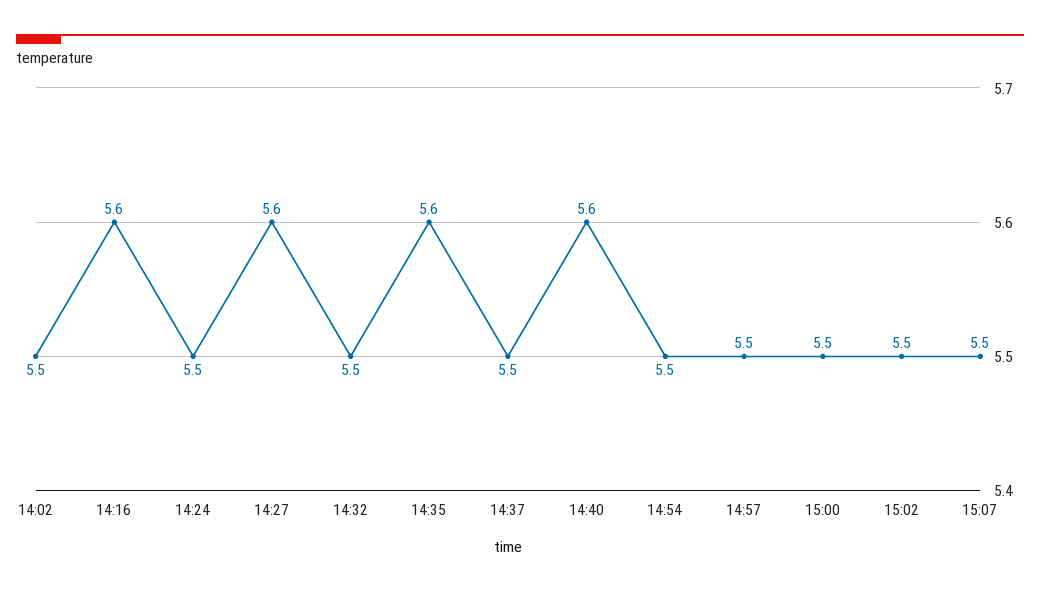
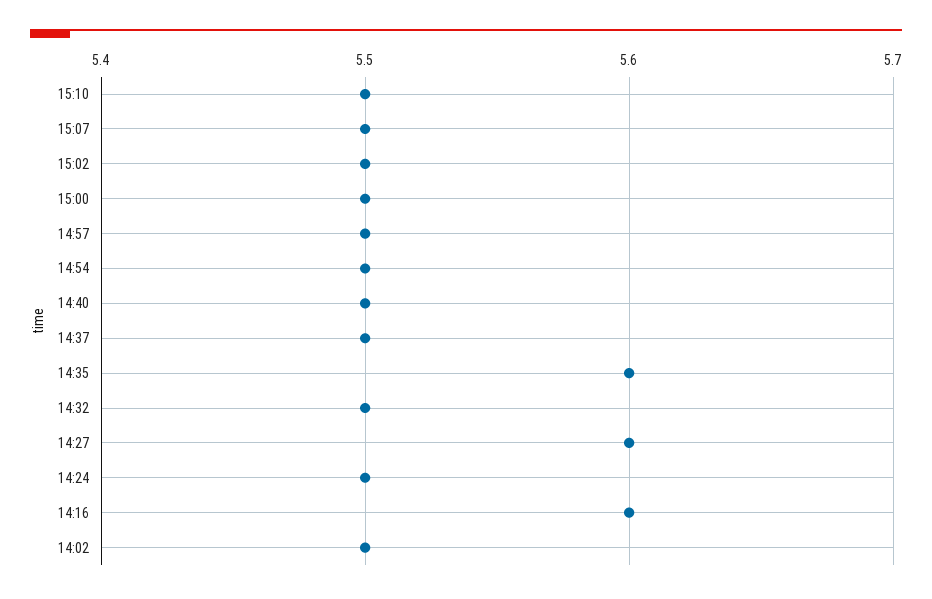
14:40: 5.6 -> 5.5
15:10: none -> 5.5

